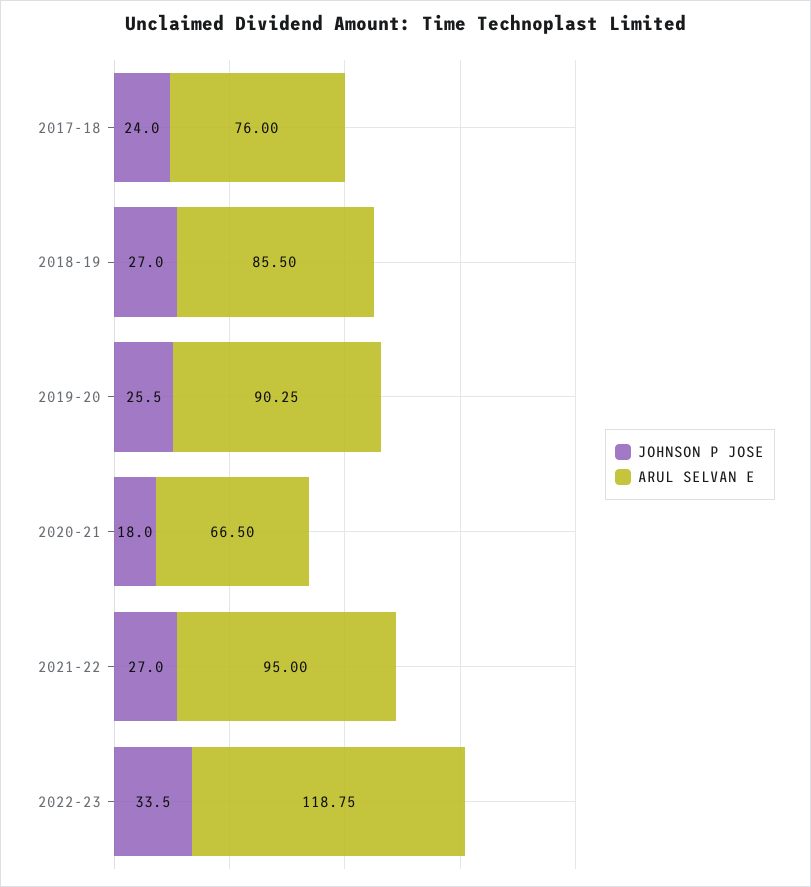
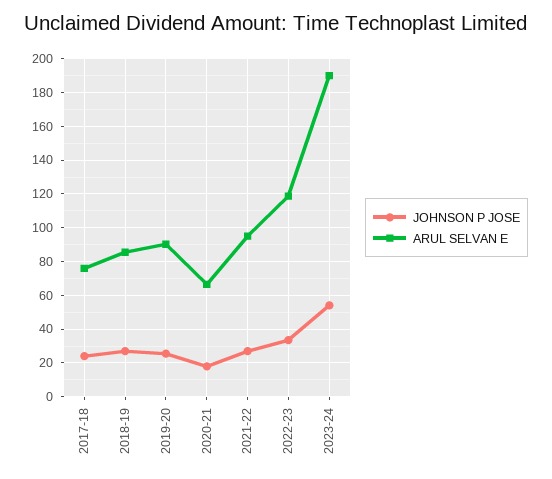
JOHNSON P JOSE, 2023-24: none -> 55
ARUL SELVAN E, 2023-24: none -> 190

